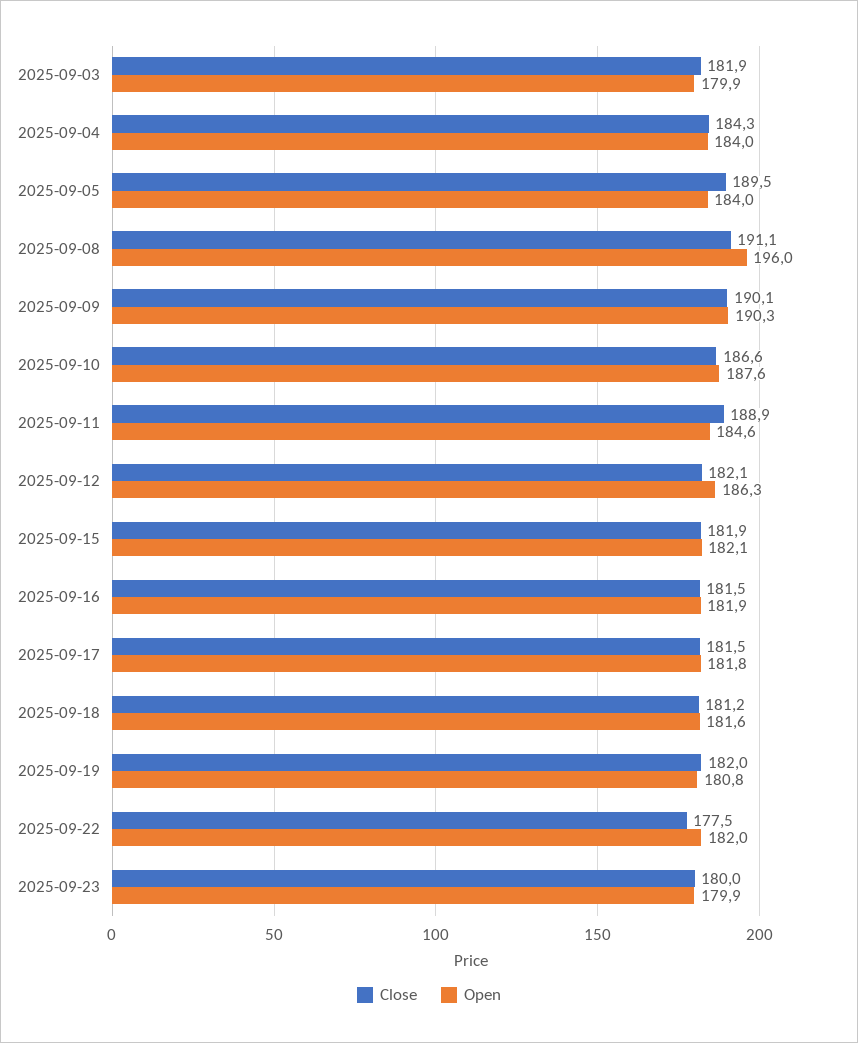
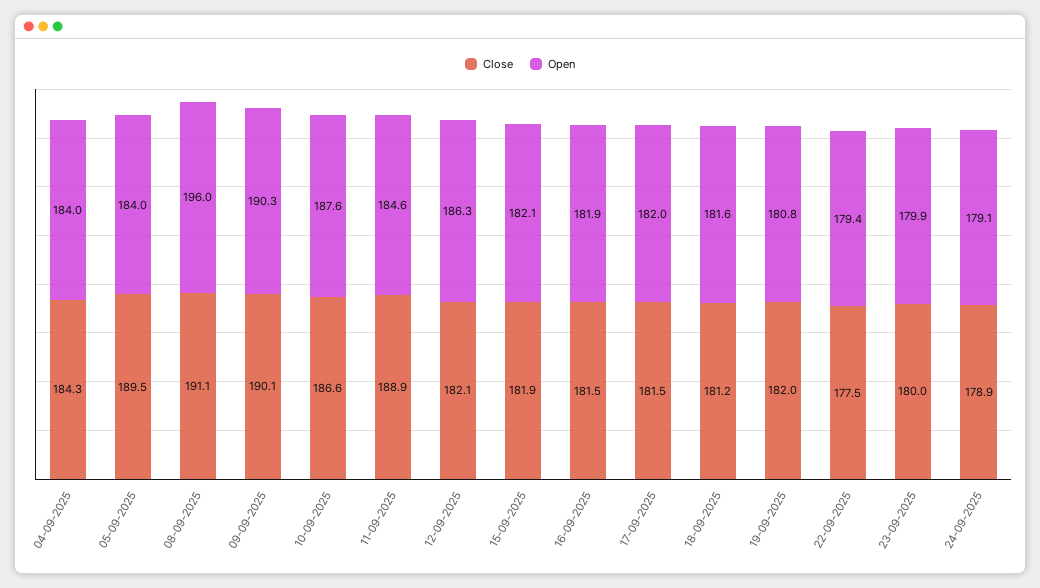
Close, 2025-09-03: 181.9 -> none
Open, 2025-09-03: 179.9 -> none
Open, 2025-09-17: 181.8 -> 182
Open, 2025-09-22: 182 -> 179.4
Close, 24-09-2025: none -> 178.9
Open, 24-09-2025: none -> 179.1

